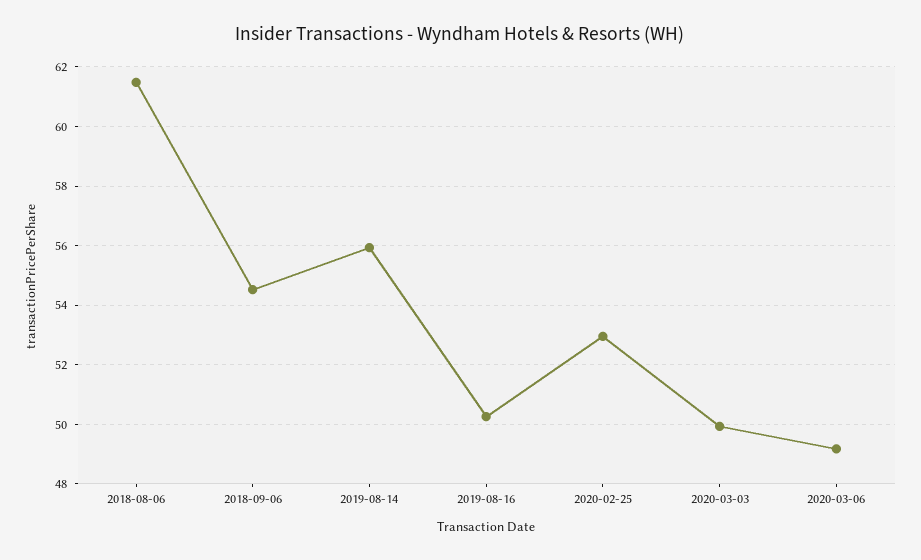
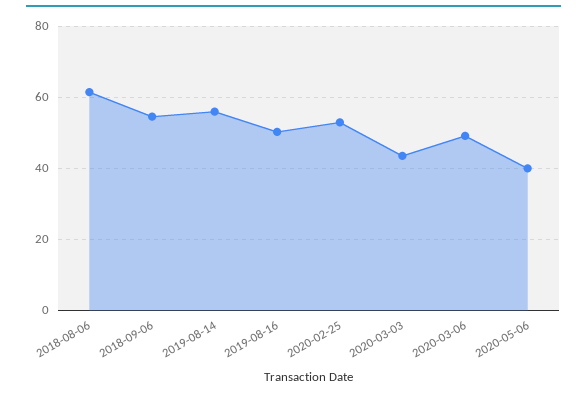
2020-03-03: 50 -> 44
2020-05-06: none -> 40

